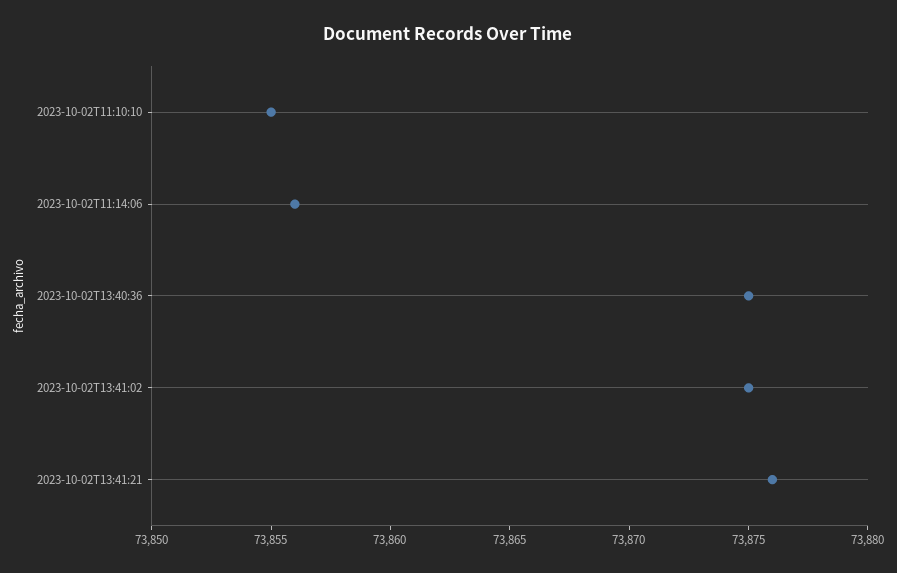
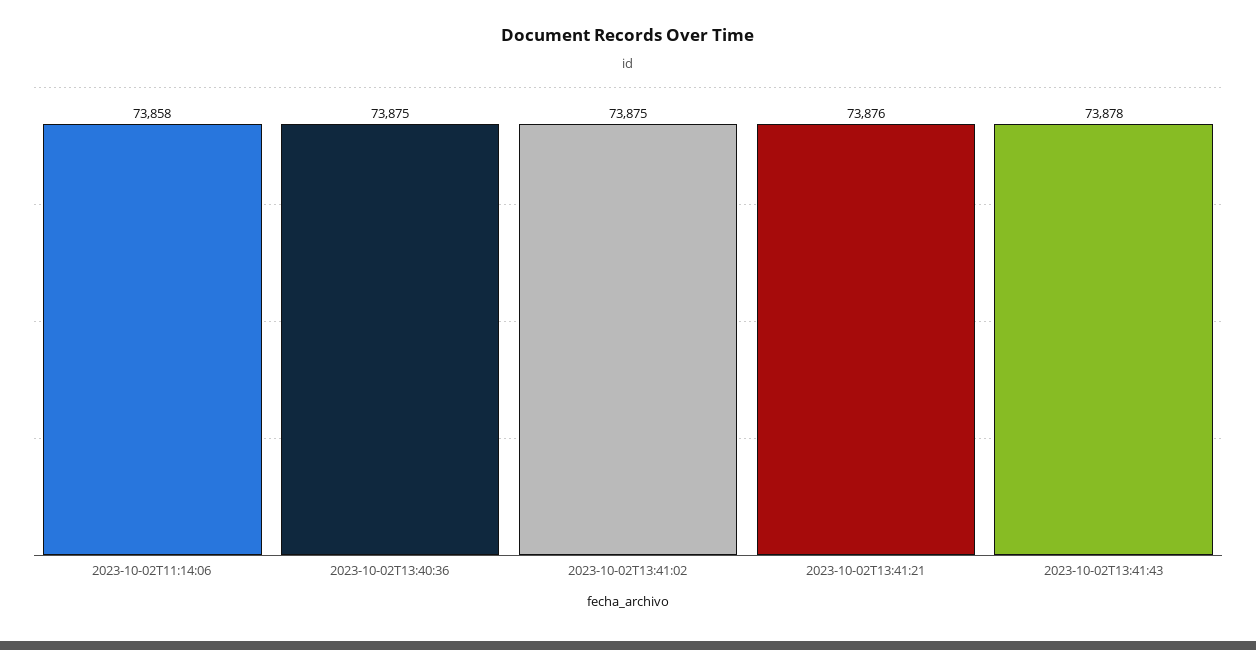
2023-10-02T11:10:10: 73855 -> none
2023-10-02T11:14:06: 73856 -> 73858
2023-10-02T13:41:43: none -> 73878

